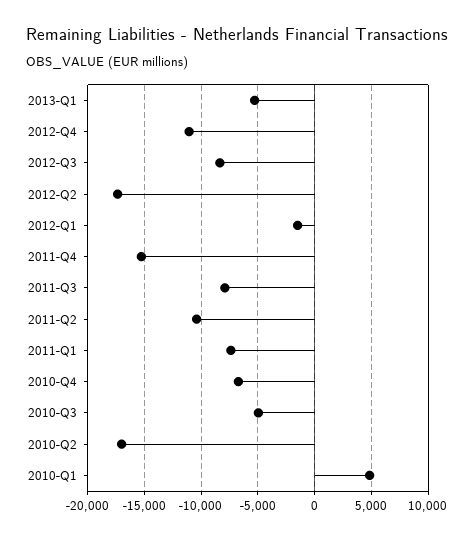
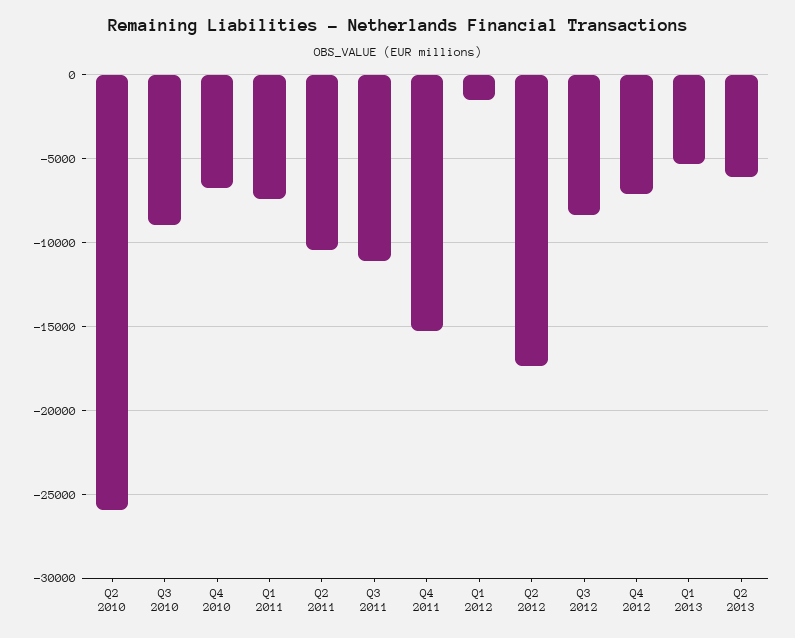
2012-Q4: -11000 -> -7000
2011-Q3: -8000 -> -11000
2010-Q3: -5000 -> -9000
2010-Q2: -17000 -> -26000
2010-Q1: 5000 -> none
Q2 2013: none -> -6000

